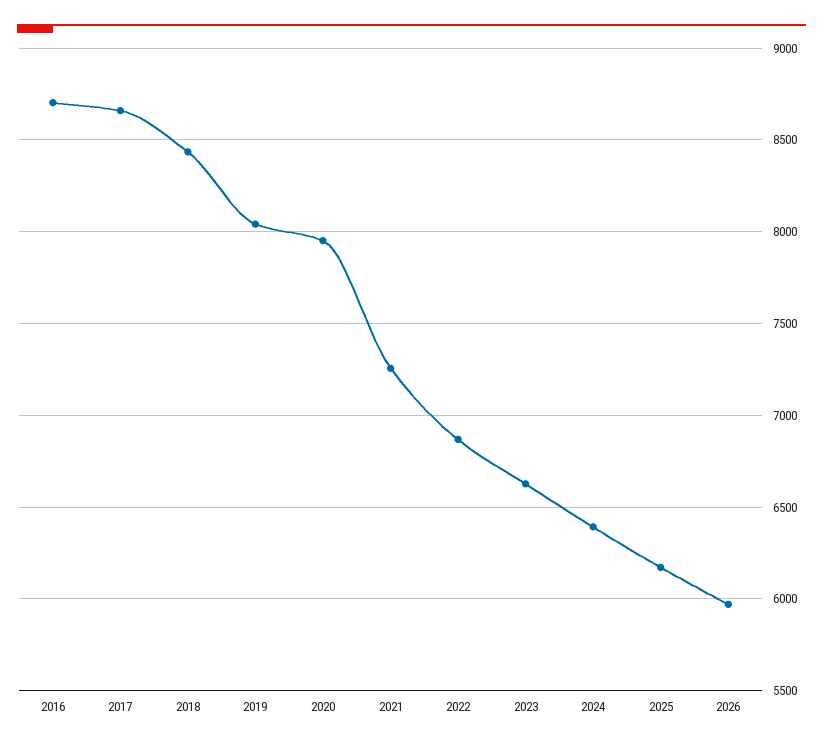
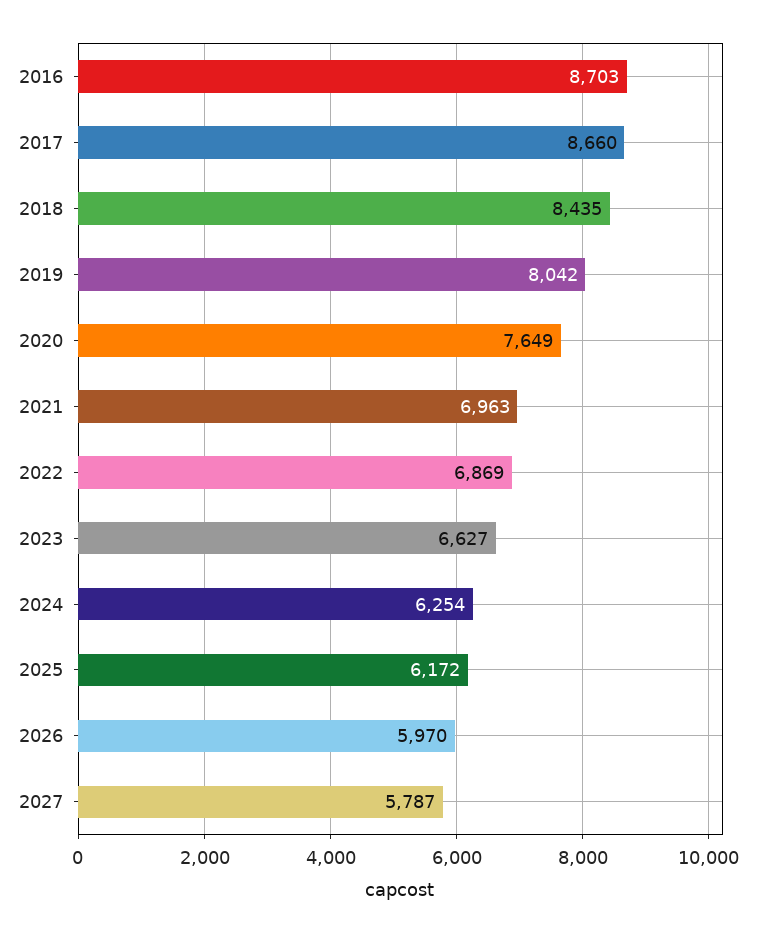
2020: 7950 -> 7649
2021: 7250 -> 6963
2024: 6400 -> 6254
2027: none -> 5787

